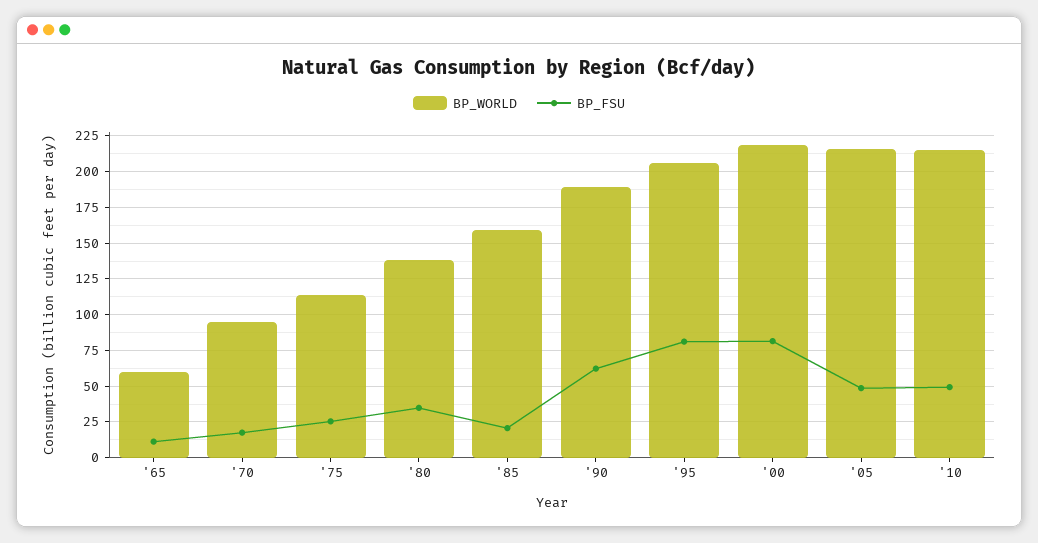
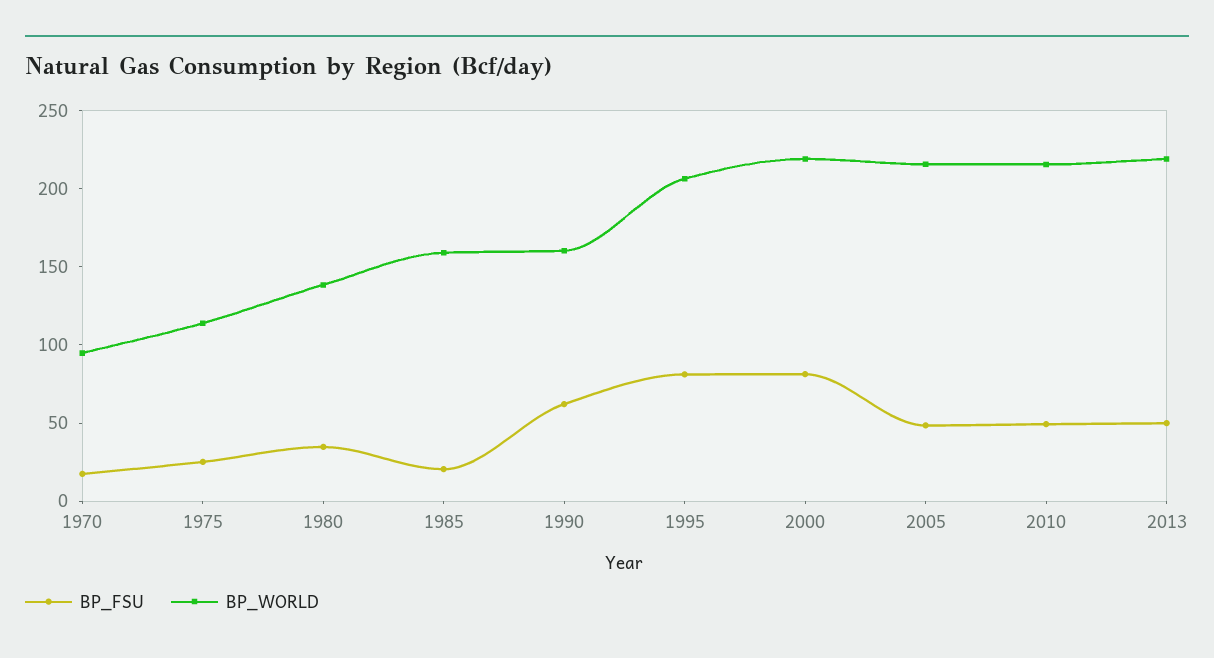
BP_WORLD, '65: 60 -> none
BP_FSU, '65: 10 -> none
BP_WORLD, '90: 190 -> 160
BP_FSU, 2013: none -> 50
BP_WORLD, 2013: none -> 220

